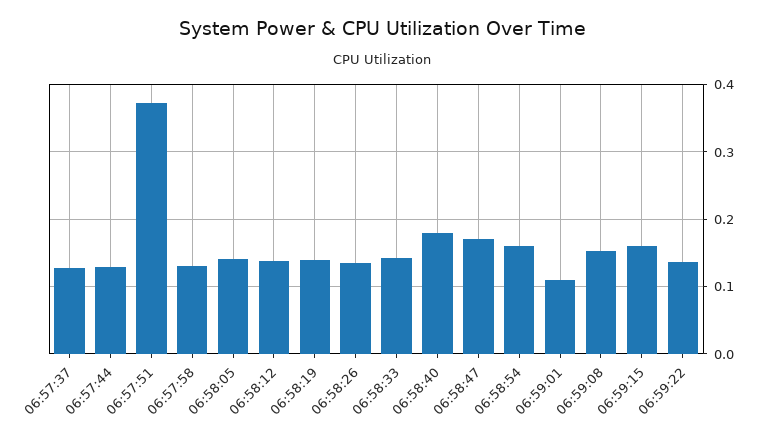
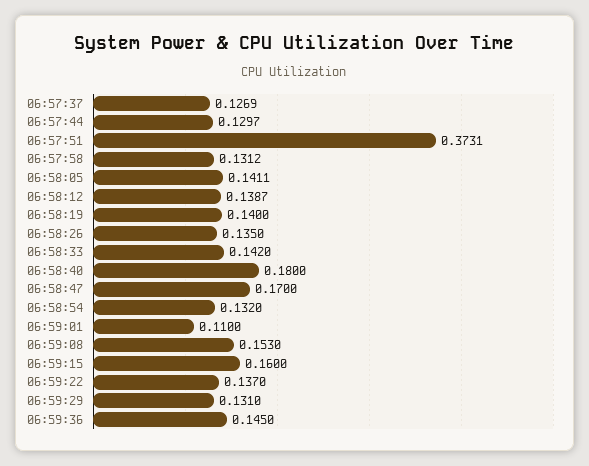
06:58:54: 0.16 -> 0.132
06:59:29: none -> 0.131
06:59:36: none -> 0.145

